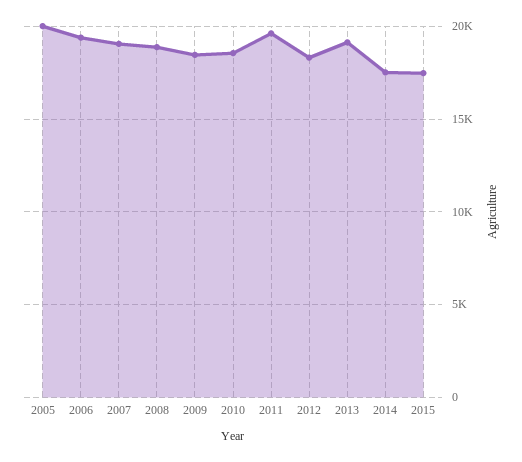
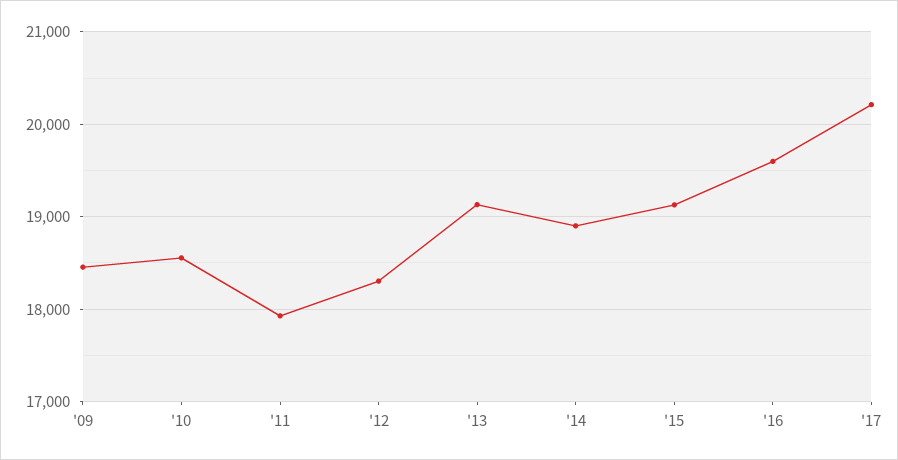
2005: 20000 -> none
2006: 19500 -> none
2007: 19000 -> none
2008: 19000 -> none
2011: 19500 -> 17900
2014: 17500 -> 18900
2015: 17500 -> 19100
'16: none -> 19600
'17: none -> 20200

